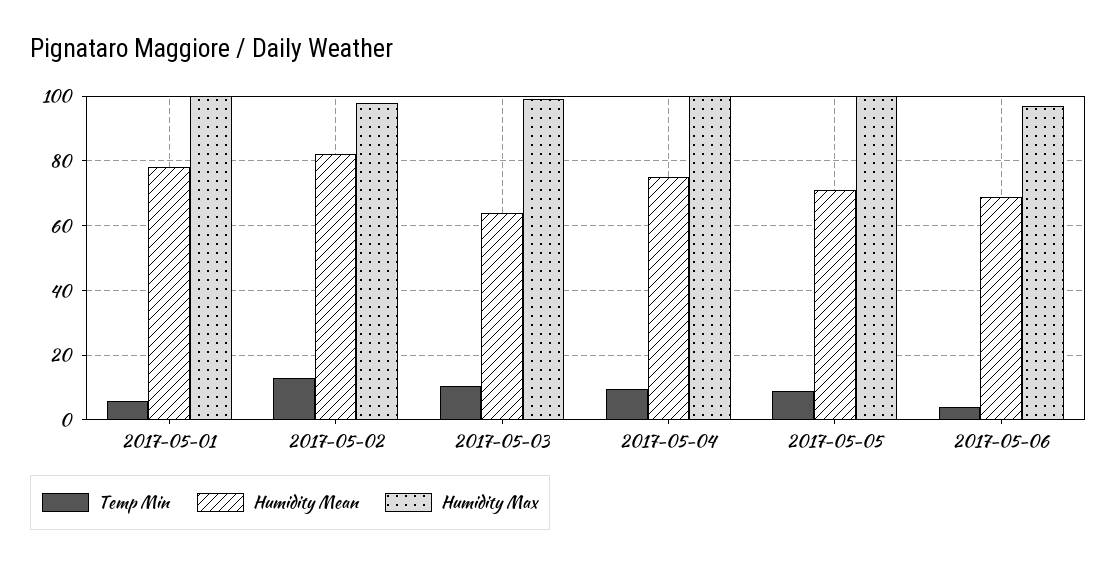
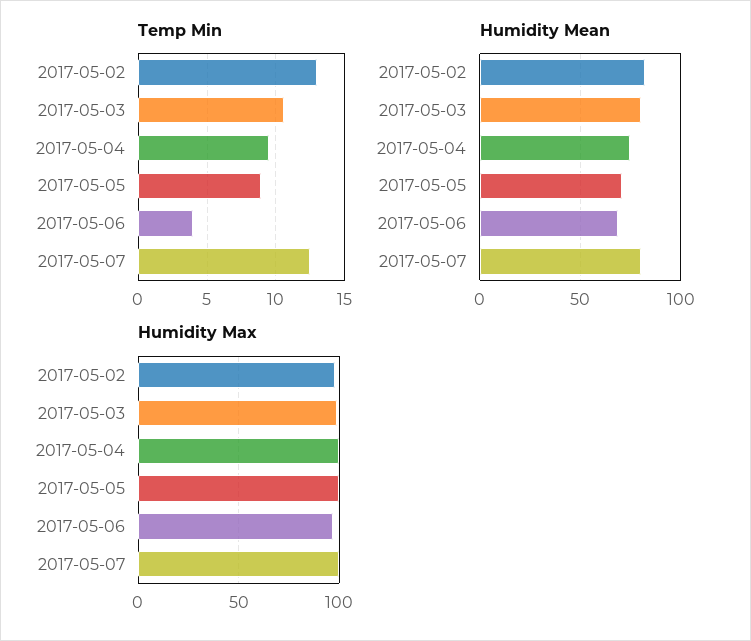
Temp Min, 2017-05-01: 6 -> none
Humidity Mean, 2017-05-01: 78 -> none
Humidity Max, 2017-05-01: 100 -> none
Humidity Mean, 2017-05-03: 64 -> 80
Temp Min, 2017-05-07: none -> 12.5
Humidity Mean, 2017-05-07: none -> 80
Humidity Max, 2017-05-07: none -> 100

